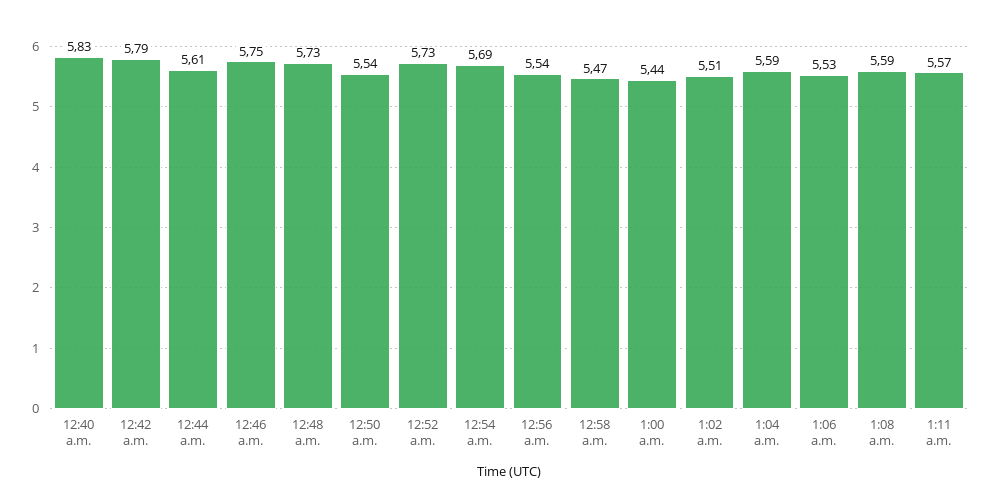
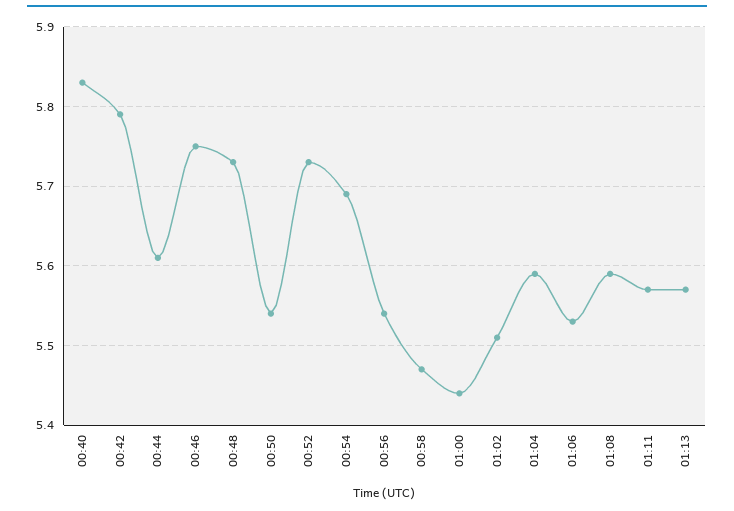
01:13: none -> 5.57

